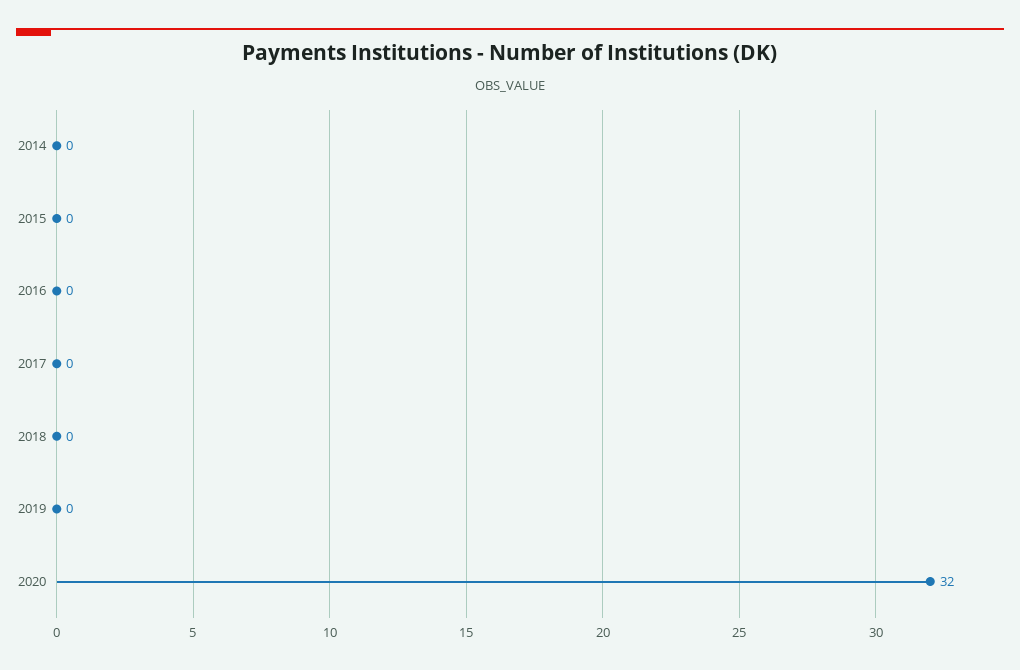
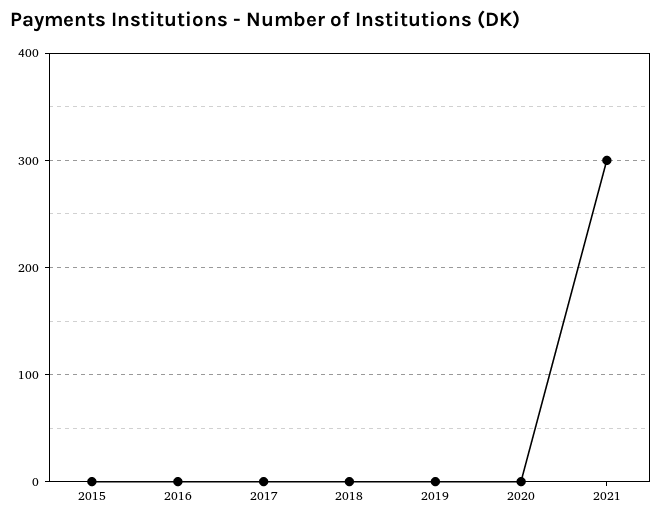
2014: 0 -> none
2020: 32 -> 0
2021: none -> 300

